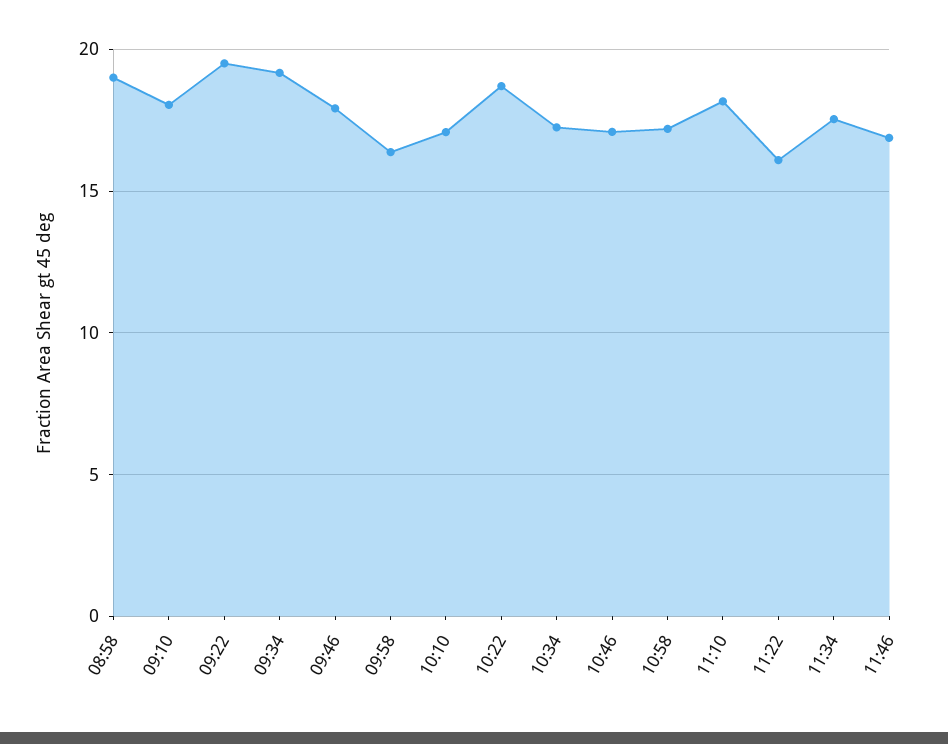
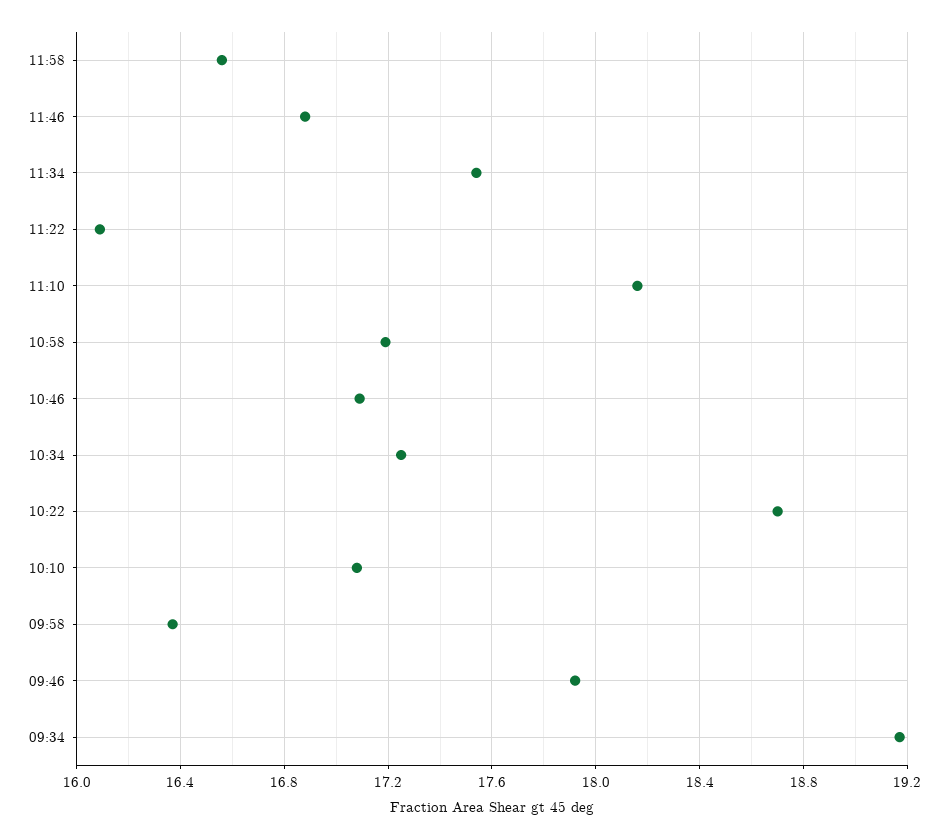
08:58: 19 -> none
09:10: 18 -> none
09:22: 19.5 -> none
11:58: none -> 16.55

